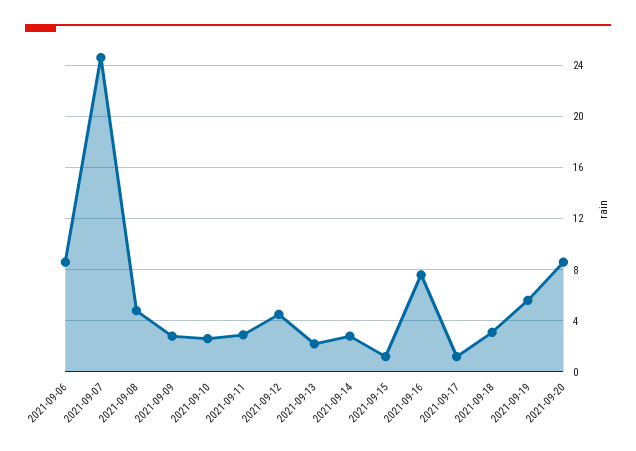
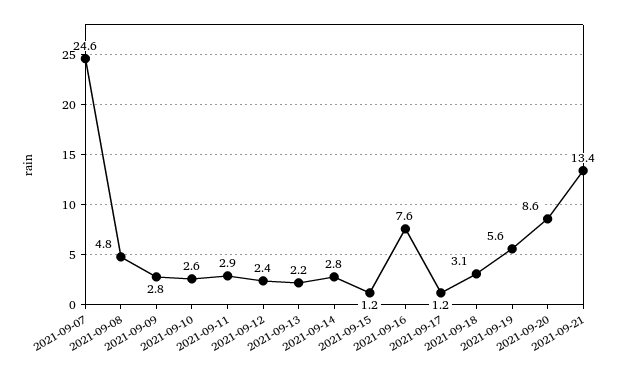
2021-09-06: 8.5 -> none
2021-09-12: 4.5 -> 2.4
2021-09-21: none -> 13.4

